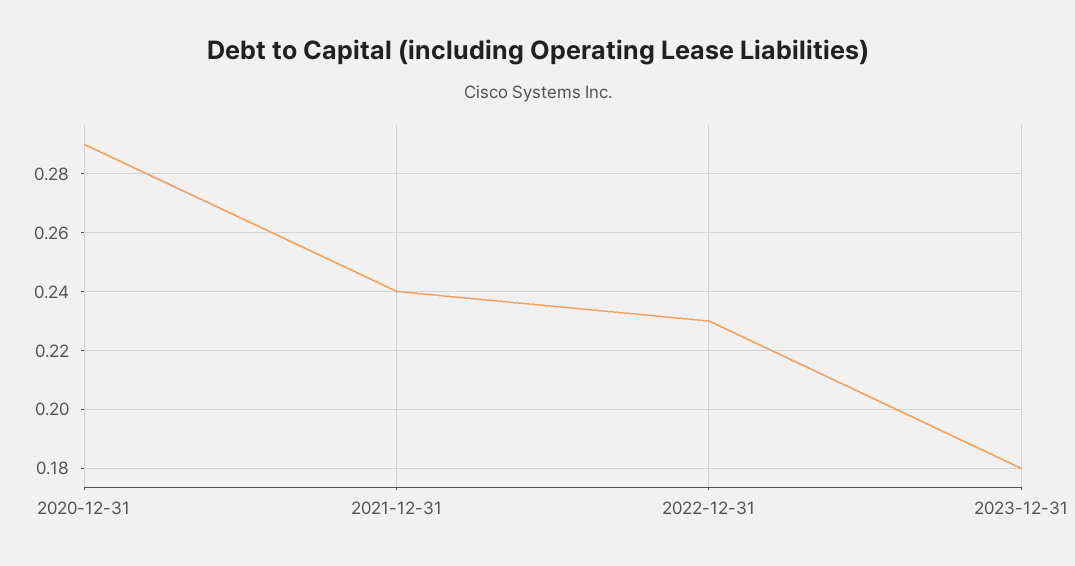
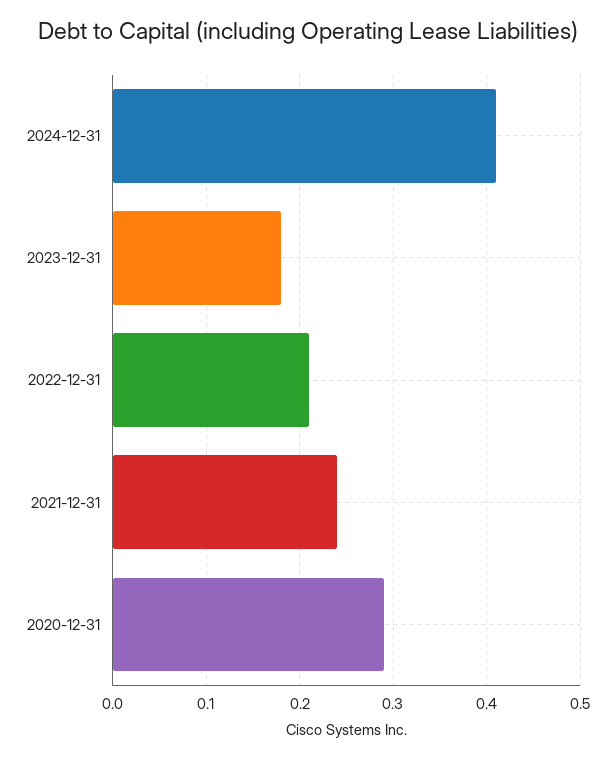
2022-12-31: 0.23 -> 0.21
2024-12-31: none -> 0.41

